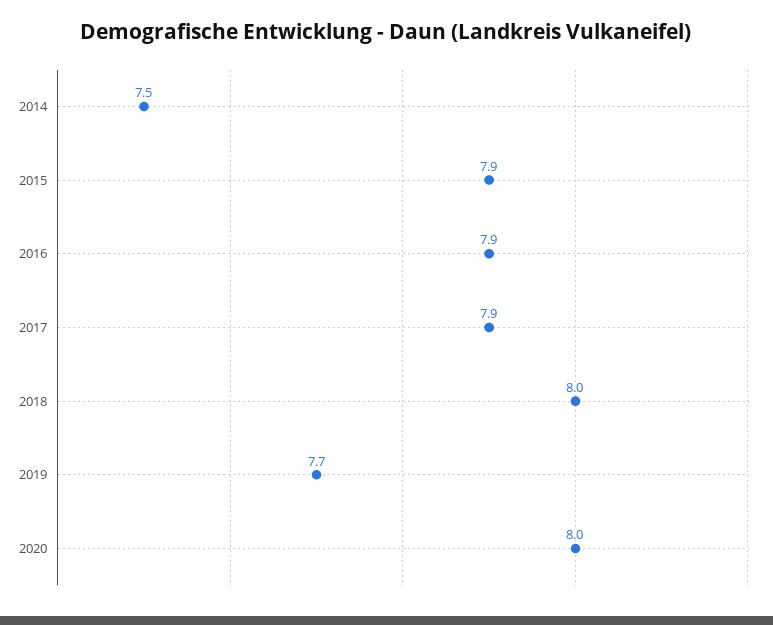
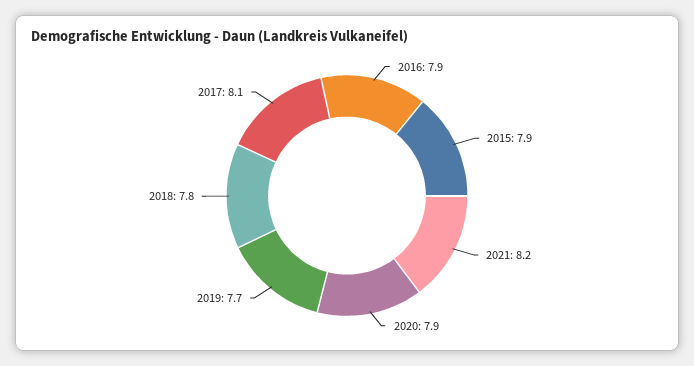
2014: 7.5 -> none
2017: 7.9 -> 8.1
2018: 8 -> 7.8
2020: 8 -> 7.9
2021: none -> 8.2

